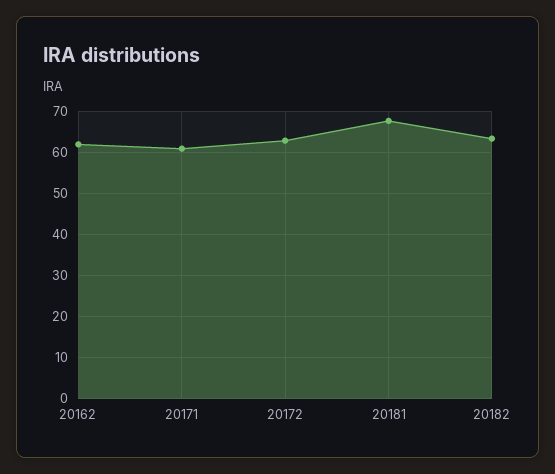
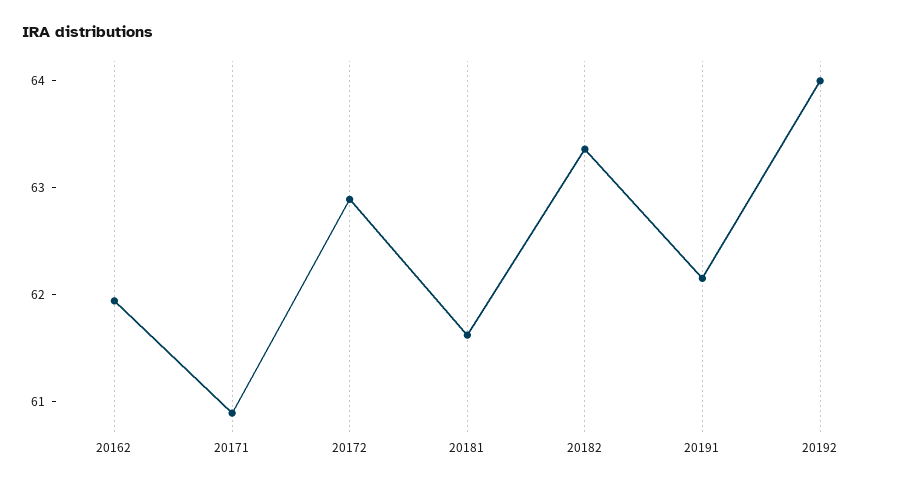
20181: 68 -> 61.6
20191: none -> 62.2
20192: none -> 64

